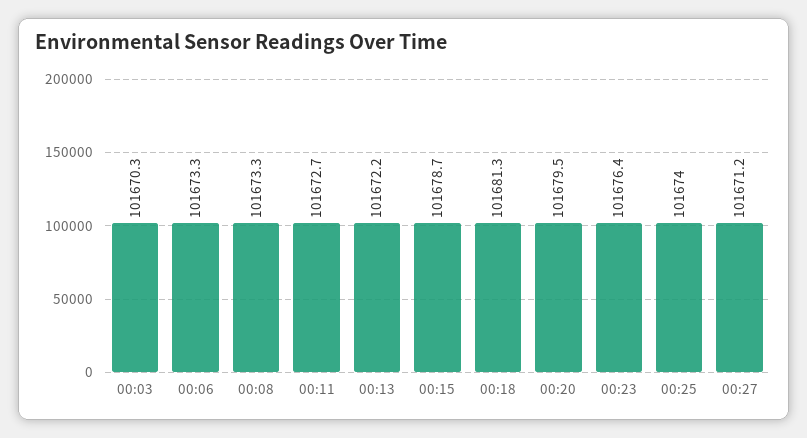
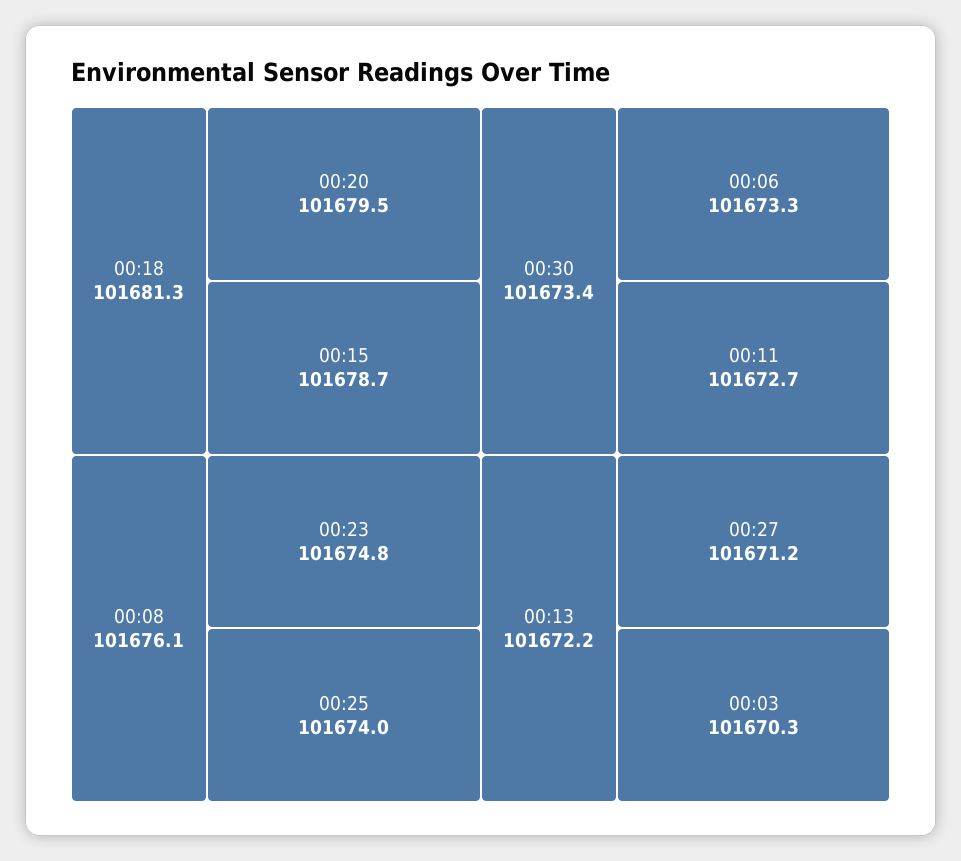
00:08: 101673.3 -> 101676.1
00:23: 101676.4 -> 101674.8
00:30: none -> 101673.4

